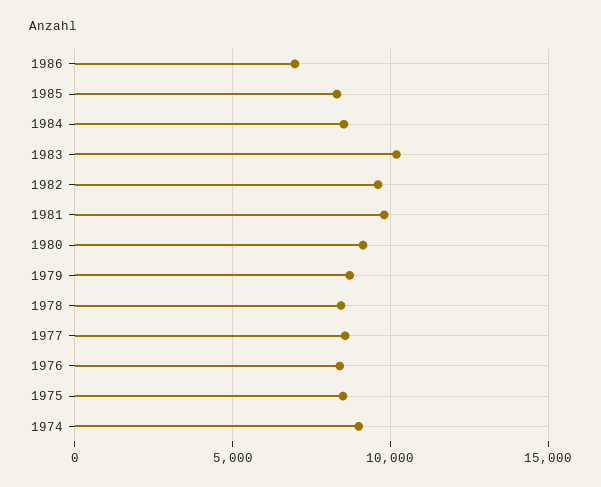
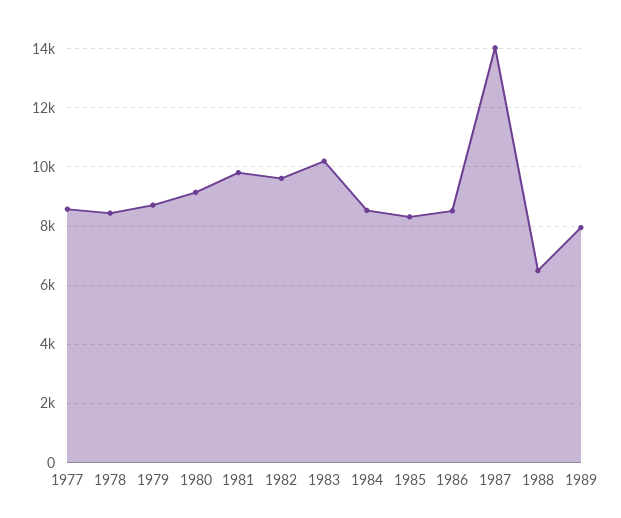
1986: 7000 -> 8500
1976: 8500 -> none
1975: 8500 -> none
1974: 9000 -> none
1987: none -> 14000
1988: none -> 6500
1989: none -> 8000

